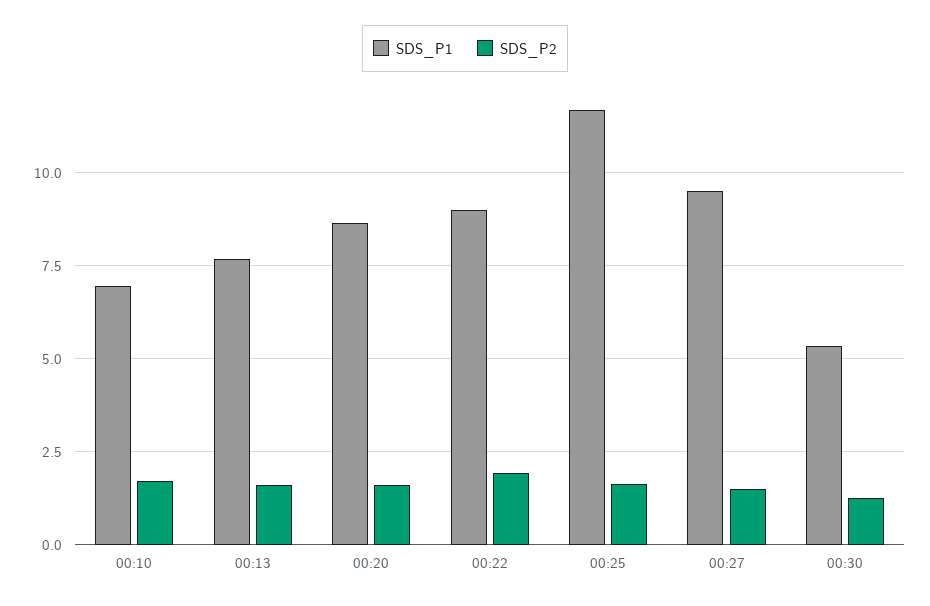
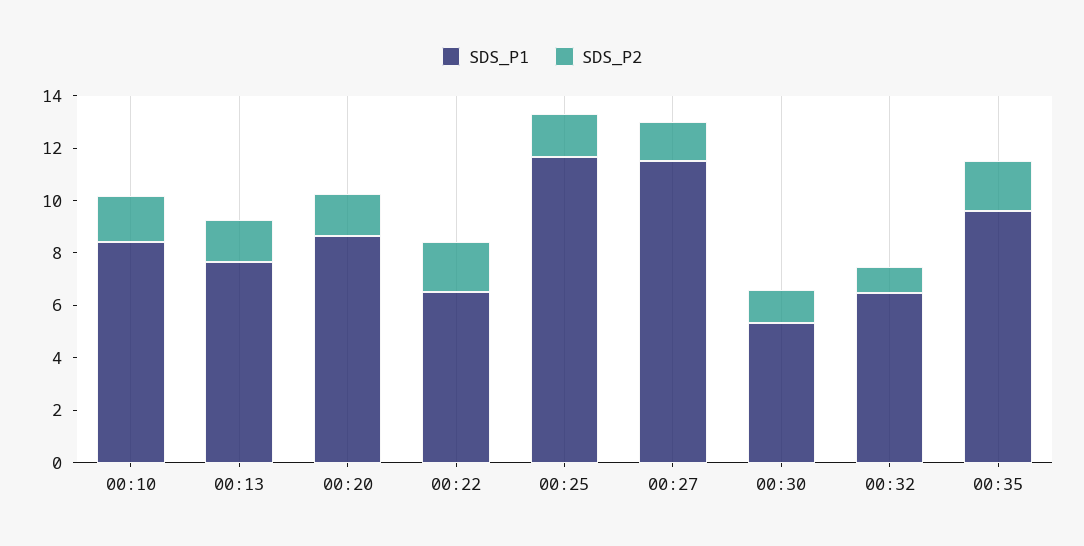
SDS_P1, 00:10: 7 -> 8.5
SDS_P1, 00:22: 9 -> 6.5
SDS_P1, 00:27: 9.5 -> 11.5
SDS_P1, 00:32: none -> 6.5
SDS_P2, 00:32: none -> 1
SDS_P1, 00:35: none -> 9.5
SDS_P2, 00:35: none -> 2

